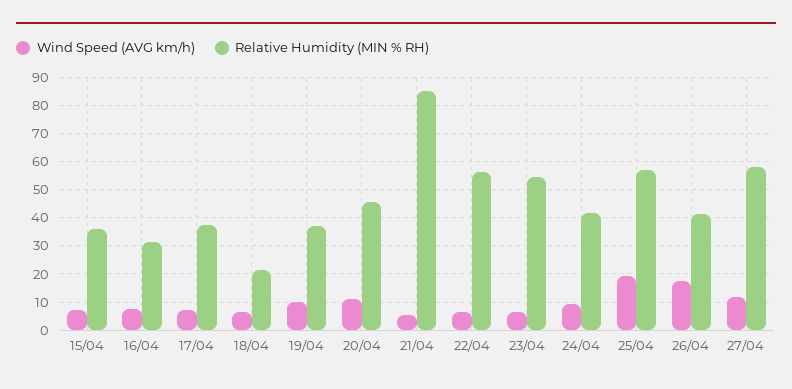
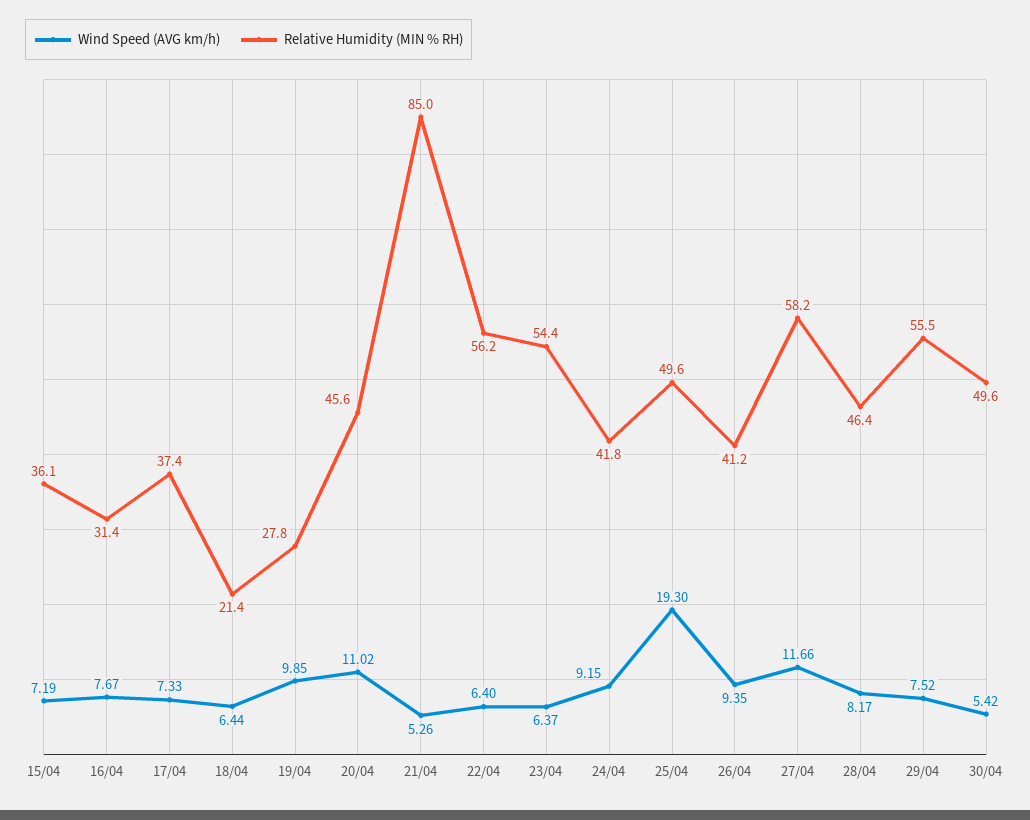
Relative Humidity (MIN % RH), 19/04: 37.5 -> 27.8
Relative Humidity (MIN % RH), 25/04: 57.5 -> 49.6
Wind Speed (AVG km/h), 26/04: 17.5 -> 9.35
Wind Speed (AVG km/h), 28/04: none -> 8.17
Relative Humidity (MIN % RH), 28/04: none -> 46.4
Wind Speed (AVG km/h), 29/04: none -> 7.52
Relative Humidity (MIN % RH), 29/04: none -> 55.5
Wind Speed (AVG km/h), 30/04: none -> 5.42
Relative Humidity (MIN % RH), 30/04: none -> 49.6

